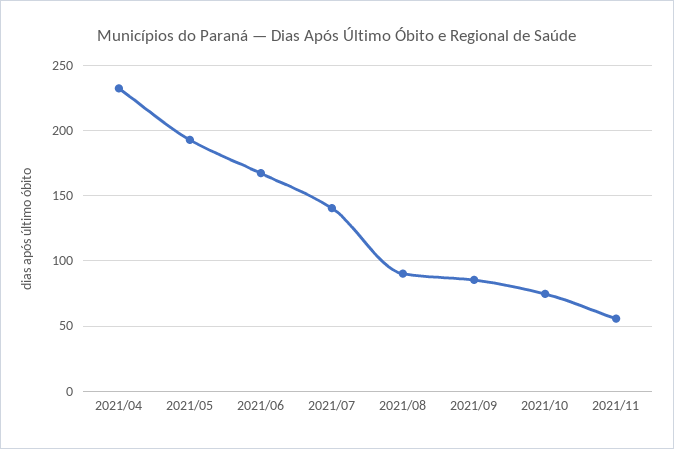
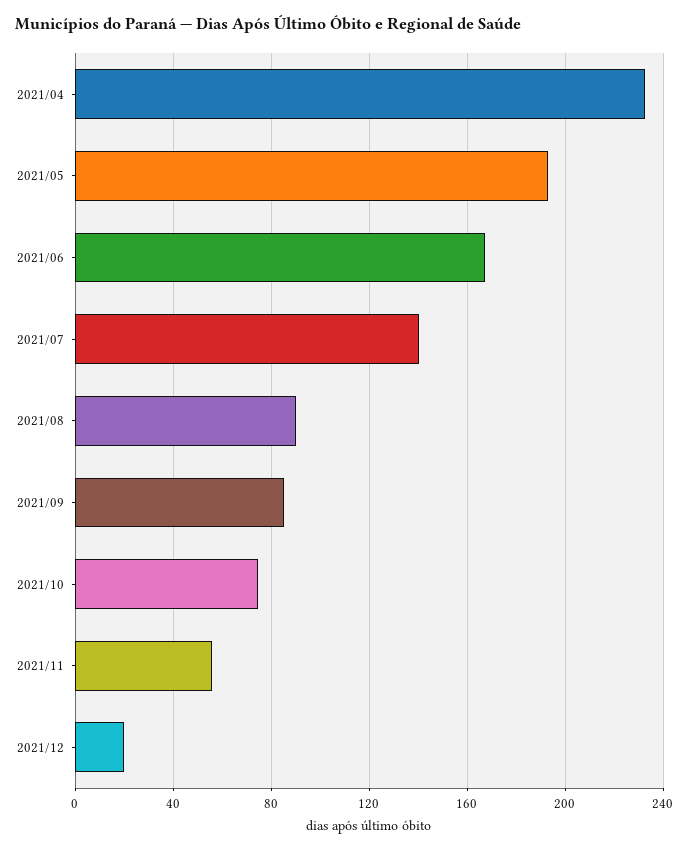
2021/12: none -> 20

